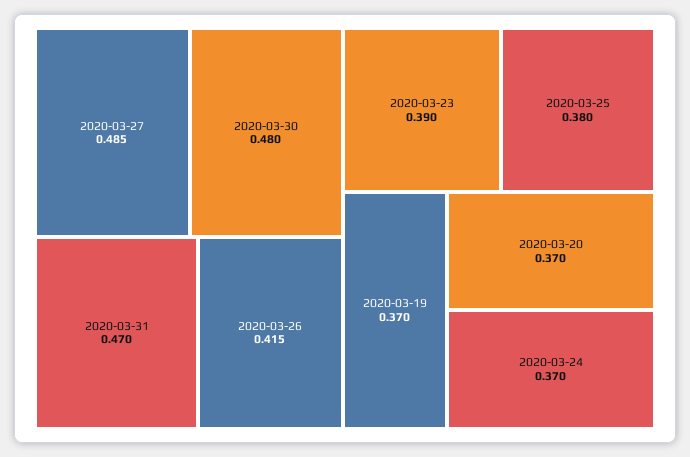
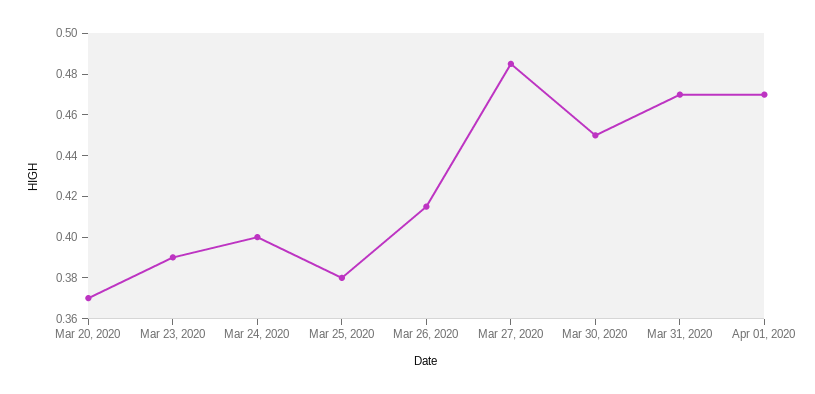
2020-03-30: 0.48 -> 0.45
2020-03-19: 0.37 -> none
2020-03-24: 0.37 -> 0.4
Apr 01, 2020: none -> 0.47

